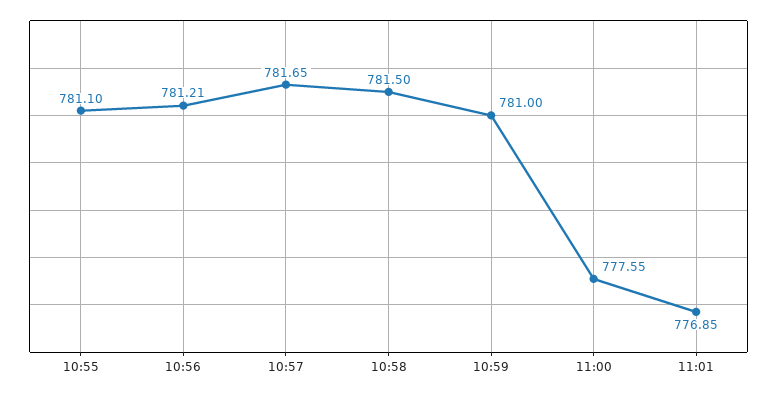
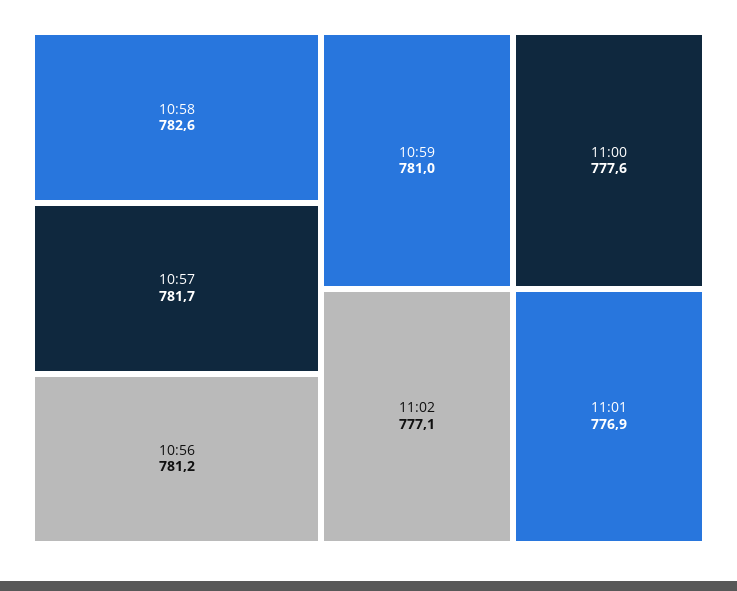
10:55: 781.1 -> none
10:58: 781.5 -> 782.6
11:02: none -> 777.1

